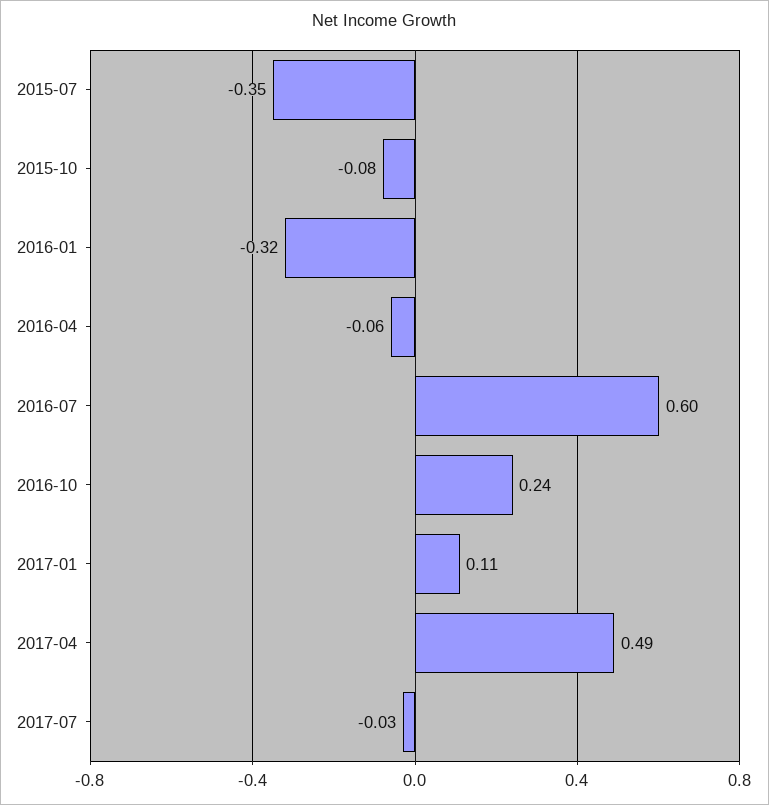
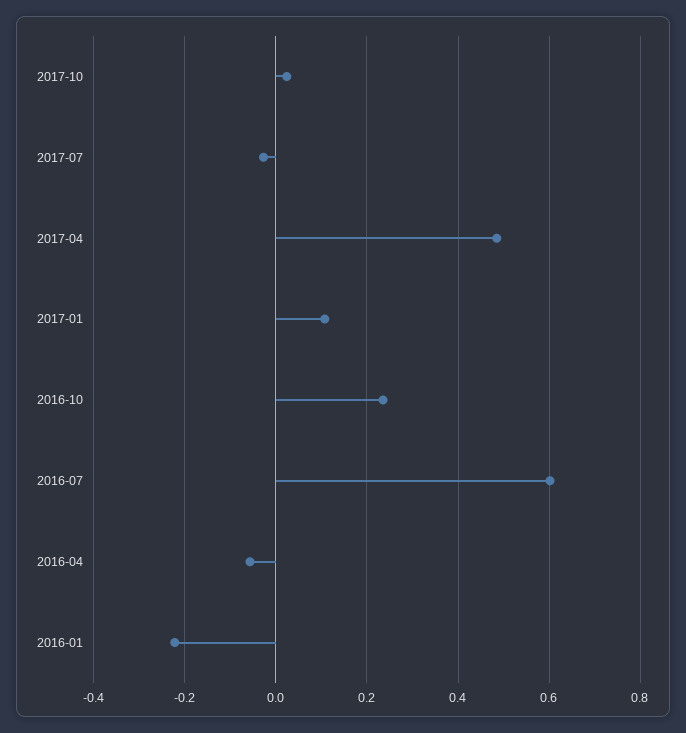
2015-07: -0.35 -> none
2015-10: -0.08 -> none
2016-01: -0.32 -> -0.22
2017-10: none -> 0.02

